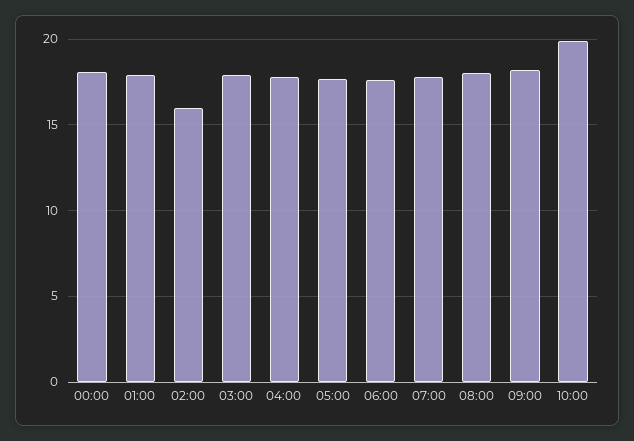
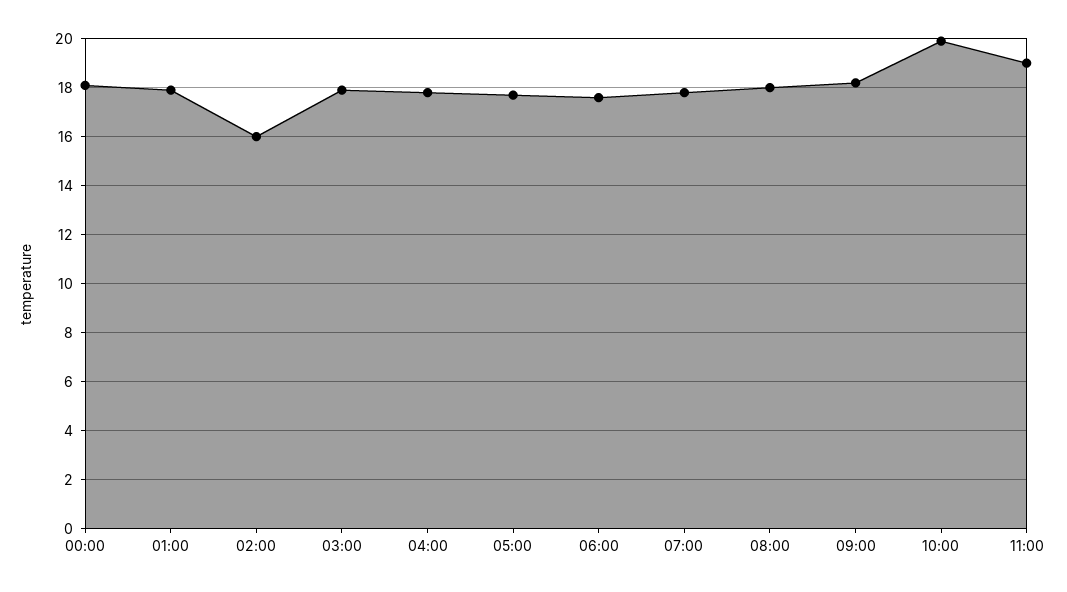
11:00: none -> 19

